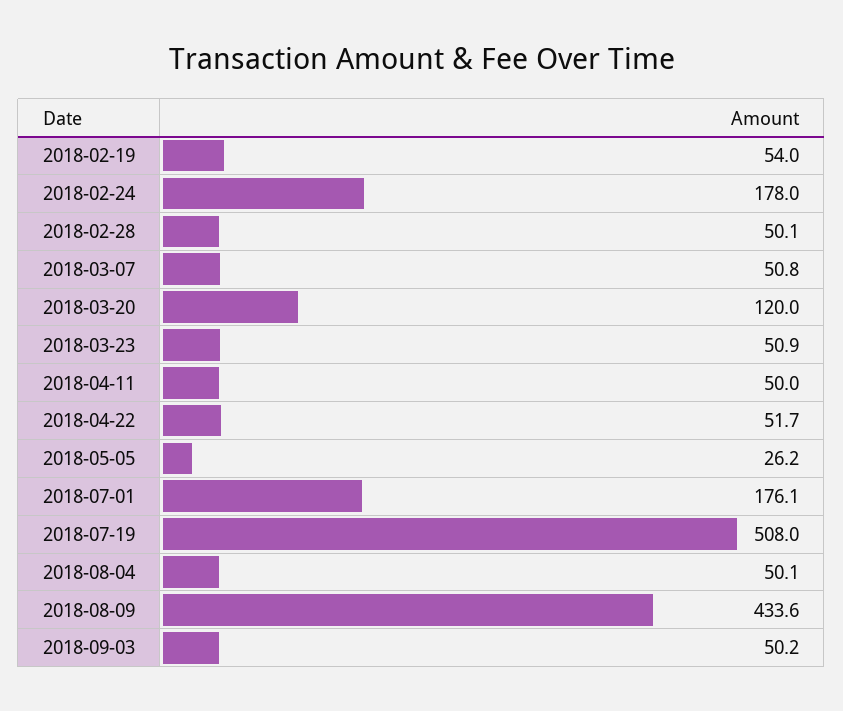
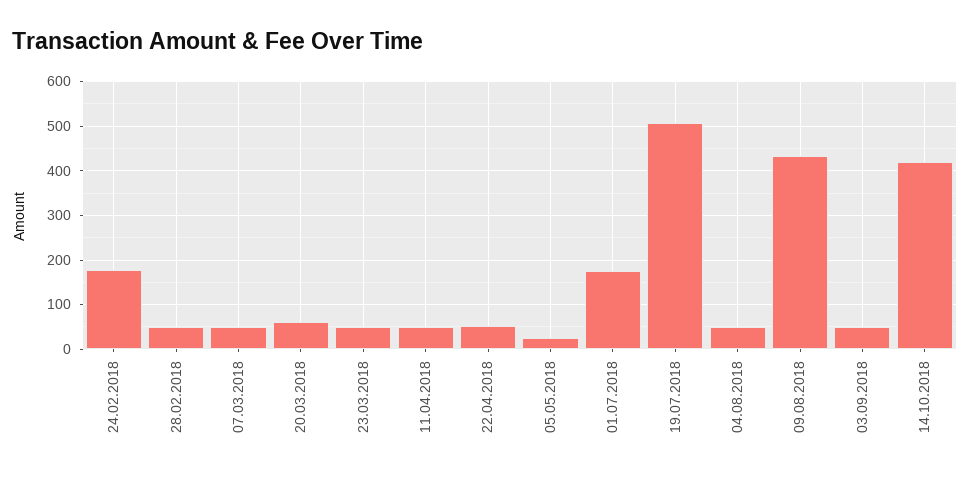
2018-02-19: 54 -> none
2018-03-20: 120 -> 60
14.10.2018: none -> 420

